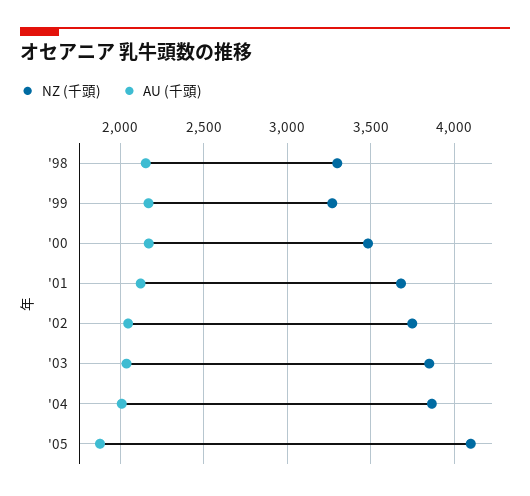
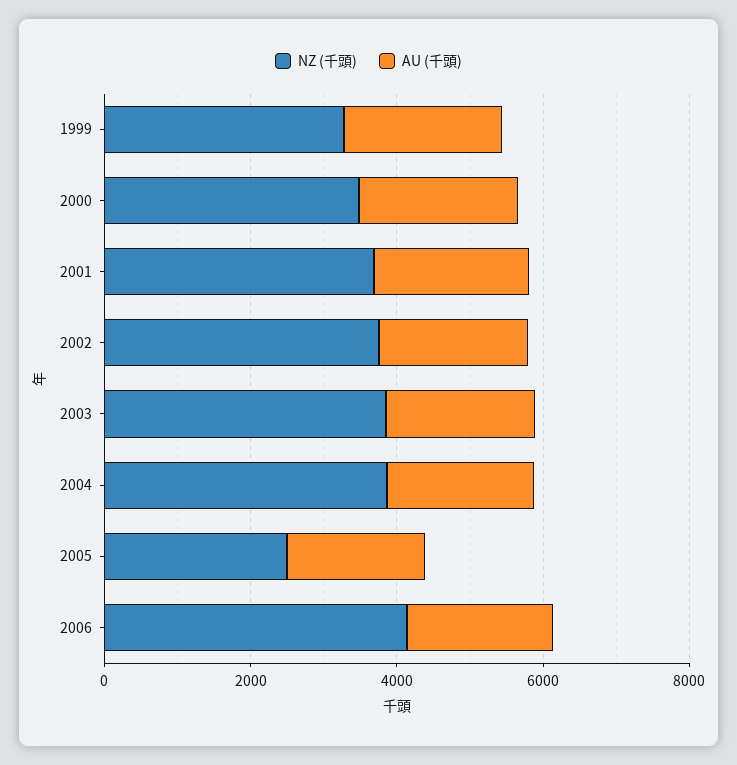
NZ (千頭), '98: 3300 -> none
AU (千頭), '98: 2150 -> none
NZ (千頭), '05: 4100 -> 2500
NZ (千頭), 2006: none -> 4000
AU (千頭), 2006: none -> 2000

